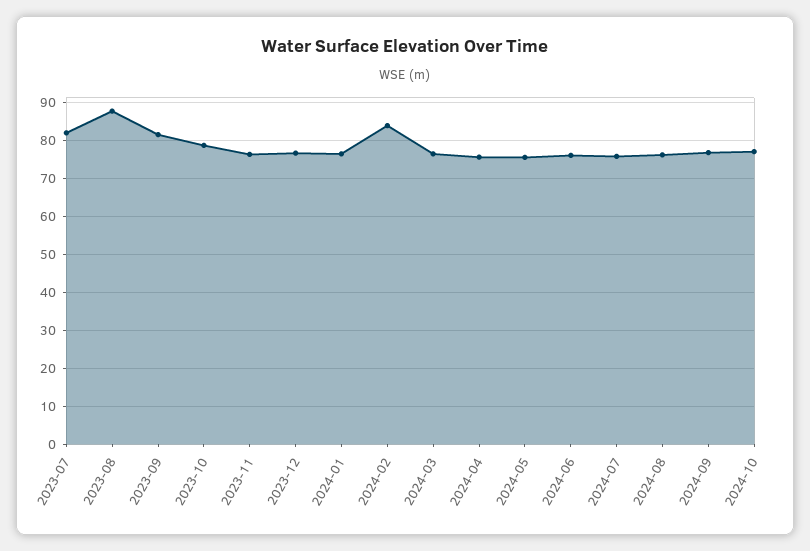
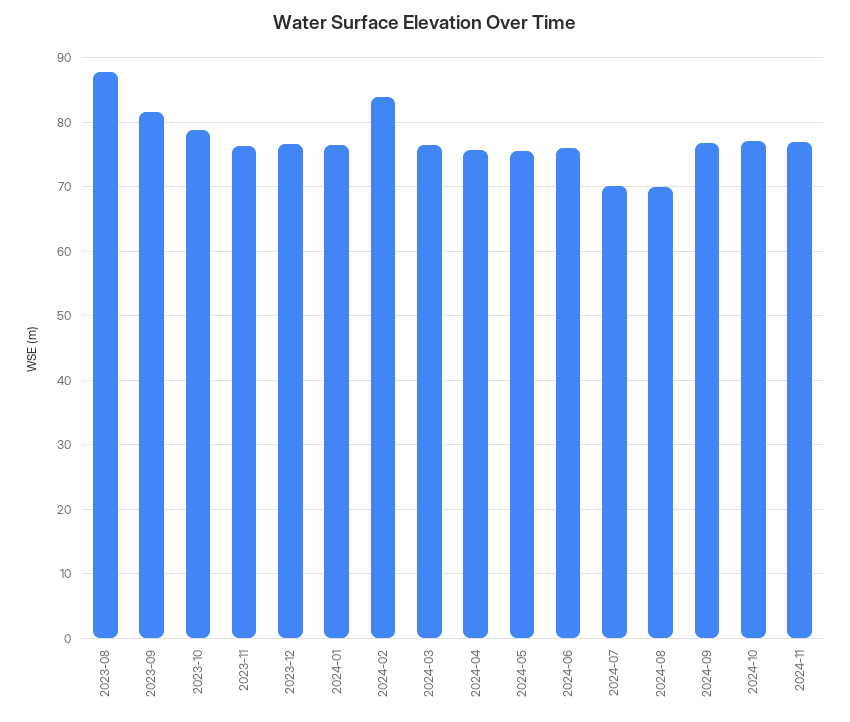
2023-07: 82 -> none
2024-07: 76 -> 70
2024-08: 76 -> 70
2024-11: none -> 77

